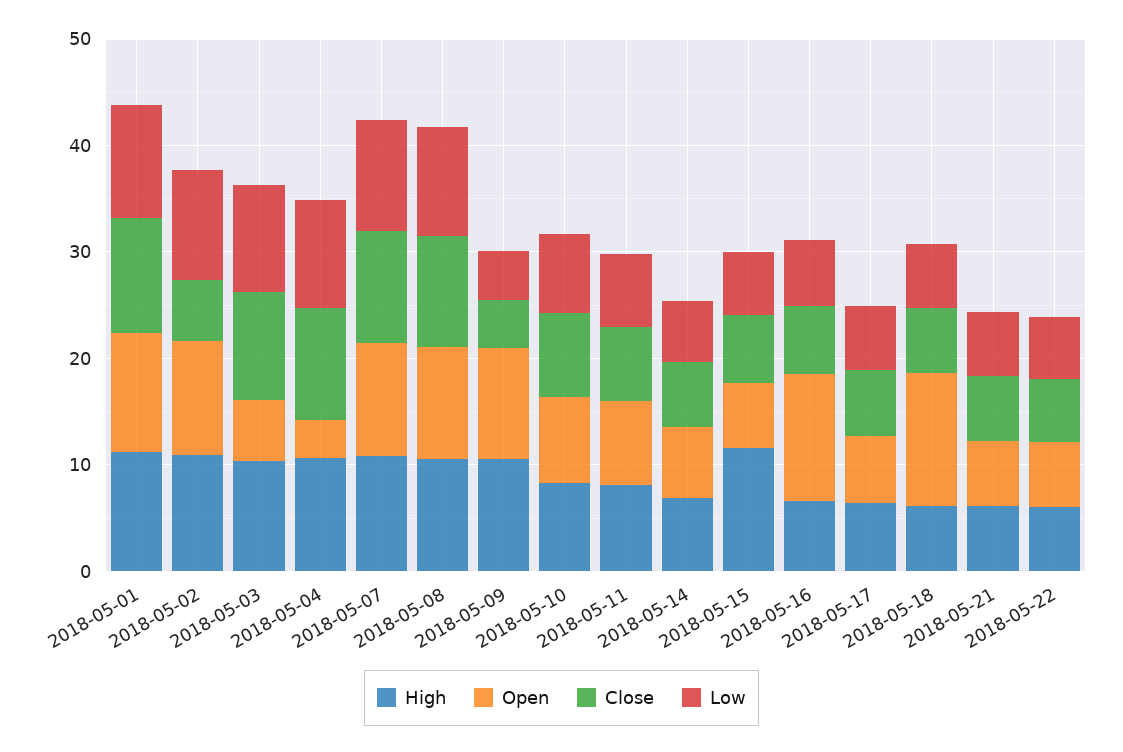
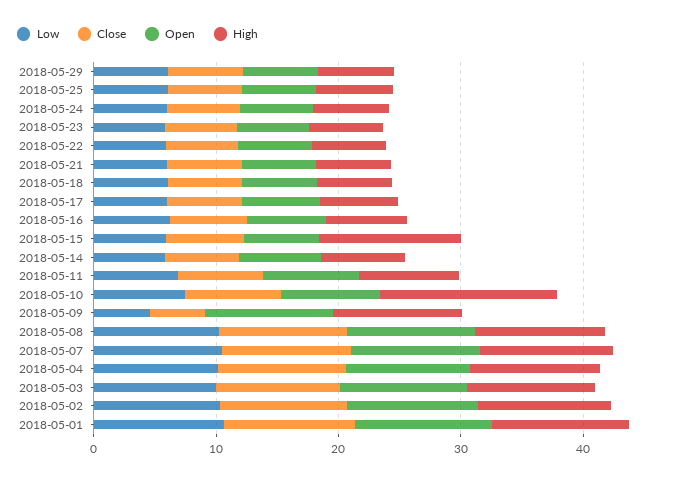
Close, 2018-05-02: 6 -> 10
Open, 2018-05-03: 6 -> 10
Open, 2018-05-04: 4 -> 10
High, 2018-05-10: 8 -> 14
Open, 2018-05-16: 12 -> 6
Open, 2018-05-18: 12 -> 6
Low, 2018-05-29: none -> 6
Close, 2018-05-29: none -> 6
Open, 2018-05-29: none -> 6
High, 2018-05-29: none -> 6
Low, 2018-05-25: none -> 6
Close, 2018-05-25: none -> 6
Open, 2018-05-25: none -> 6
High, 2018-05-25: none -> 6
Low, 2018-05-24: none -> 6
Close, 2018-05-24: none -> 6
Open, 2018-05-24: none -> 6
High, 2018-05-24: none -> 6
Low, 2018-05-23: none -> 6
Close, 2018-05-23: none -> 6
Open, 2018-05-23: none -> 6
High, 2018-05-23: none -> 6

